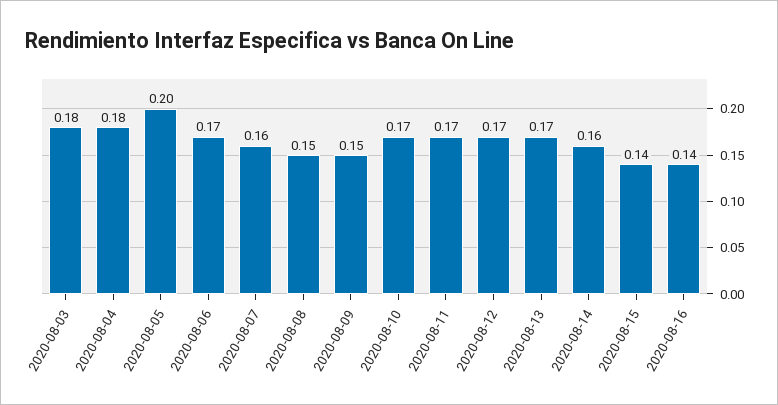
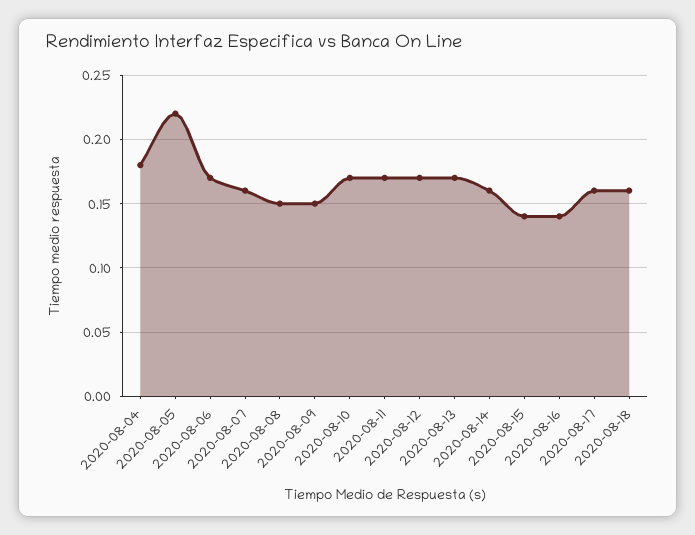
2020-08-03: 0.18 -> none
2020-08-05: 0.2 -> 0.22
2020-08-17: none -> 0.16
2020-08-18: none -> 0.16

